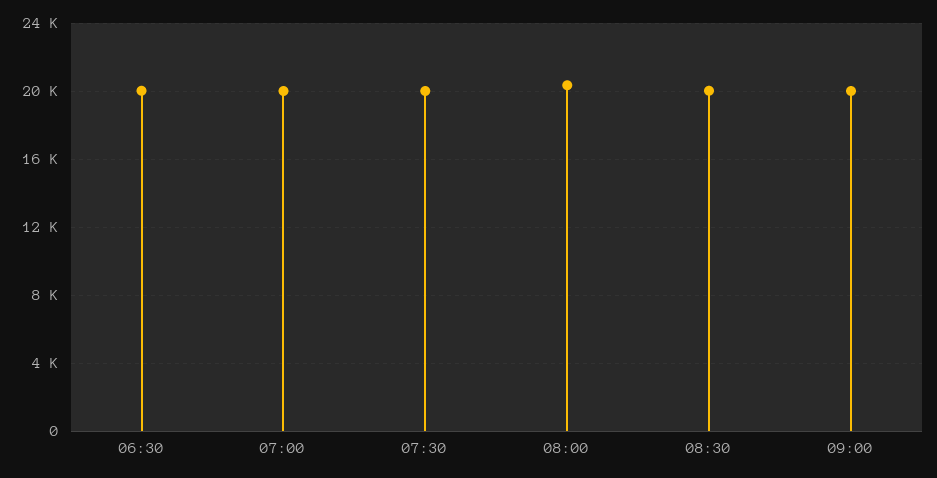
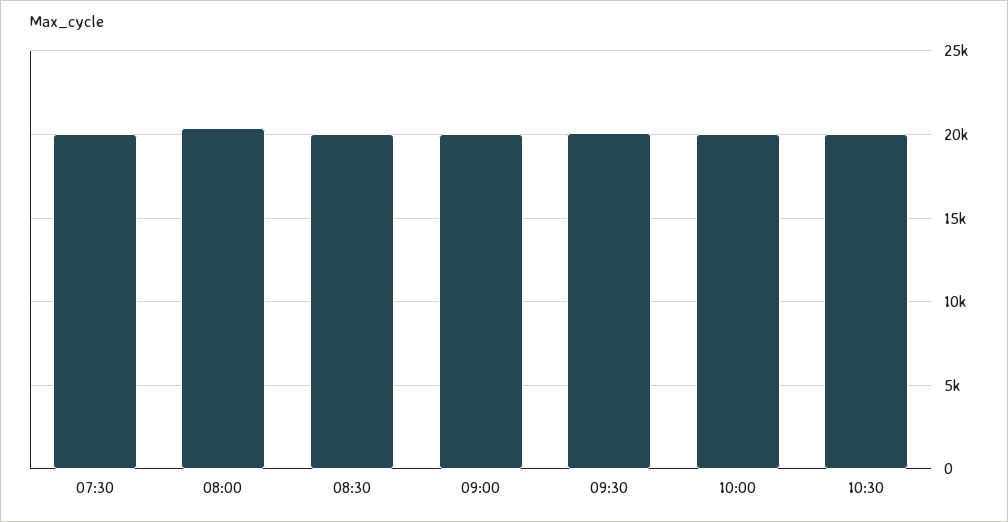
06:30: 20000 -> none
07:00: 20000 -> none
09:30: none -> 20000
10:00: none -> 20000
10:30: none -> 20000

